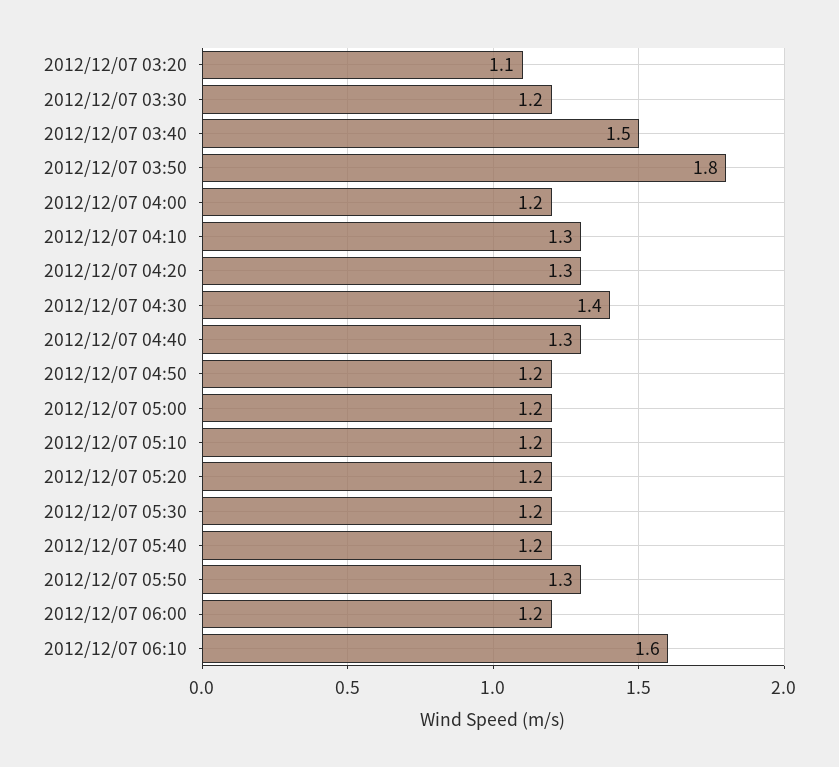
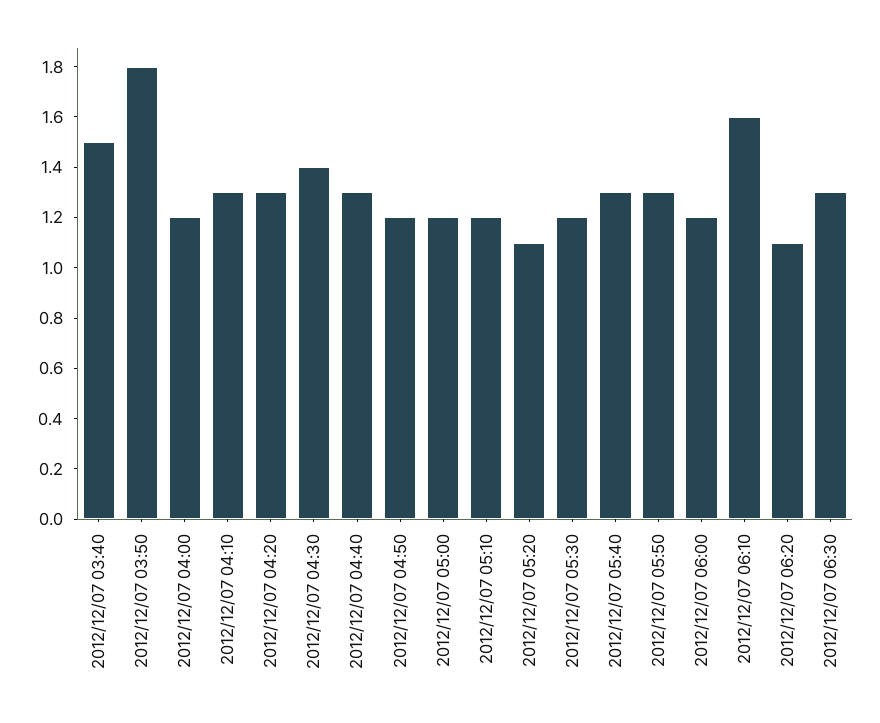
2012/12/07 03:20: 1.1 -> none
2012/12/07 03:30: 1.2 -> none
2012/12/07 05:20: 1.2 -> 1.1
2012/12/07 05:40: 1.2 -> 1.3
2012/12/07 06:20: none -> 1.1
2012/12/07 06:30: none -> 1.3

